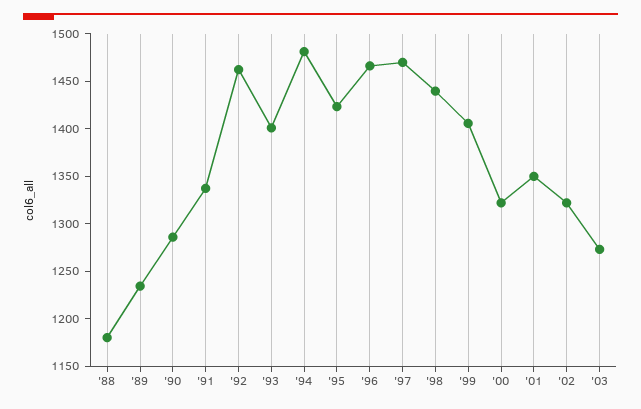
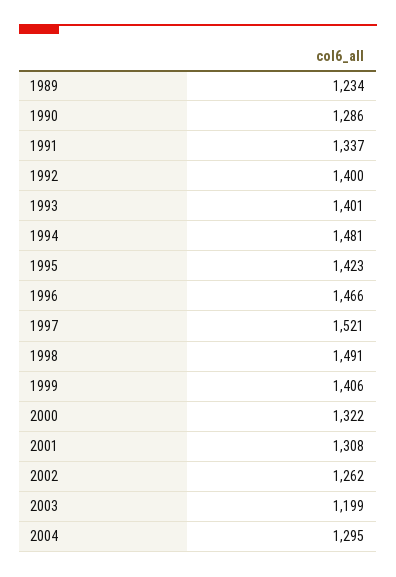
'88: 1180 -> none
'92: 1460 -> 1400
'97: 1470 -> 1521
'98: 1440 -> 1491
'01: 1350 -> 1308
'02: 1320 -> 1262
'03: 1270 -> 1199
2004: none -> 1295

